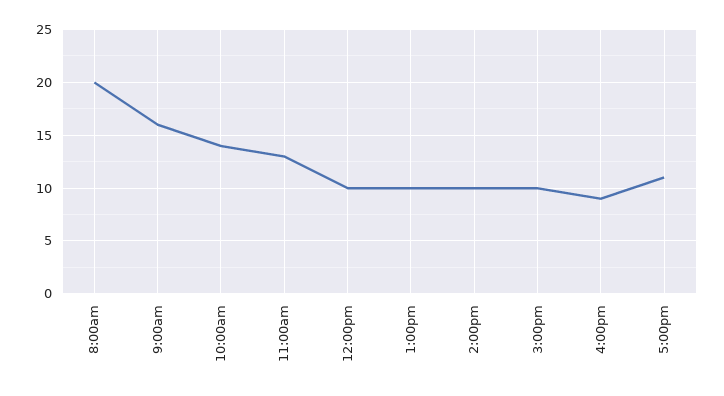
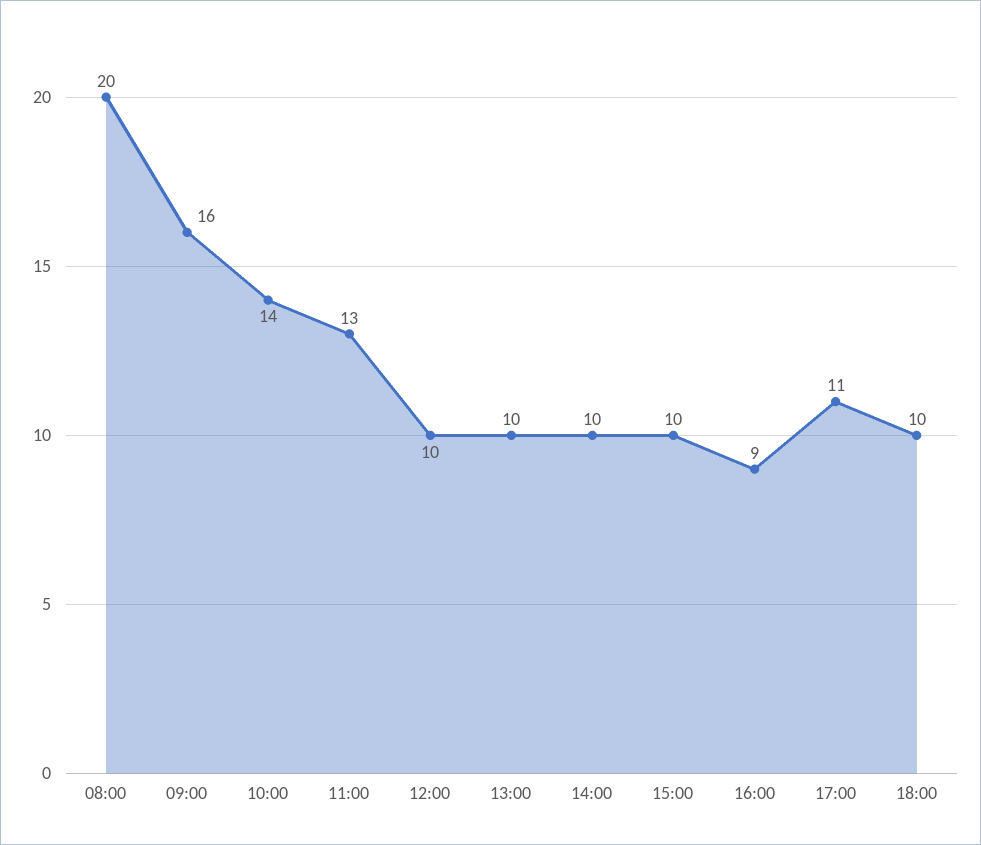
18:00: none -> 10

